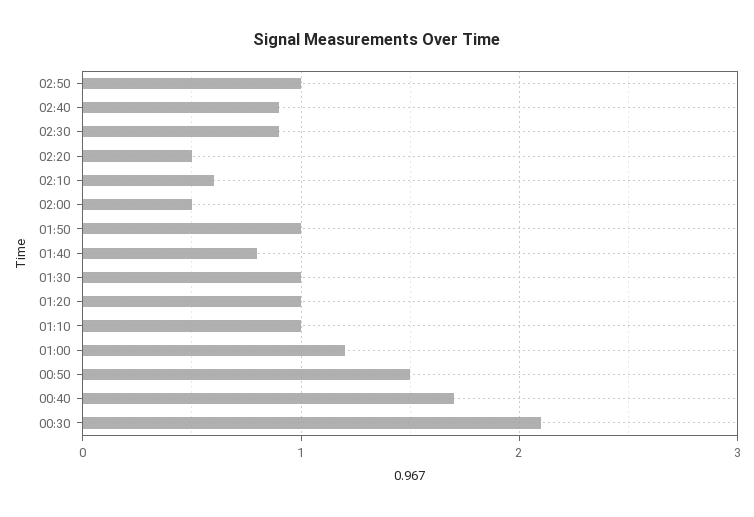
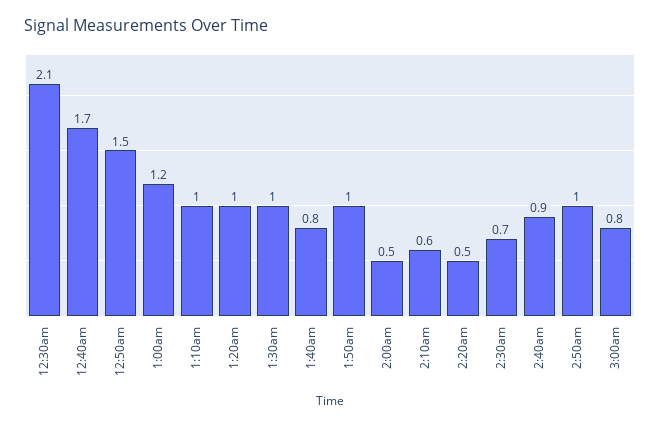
02:30: 0.9 -> 0.7
3:00am: none -> 0.8

